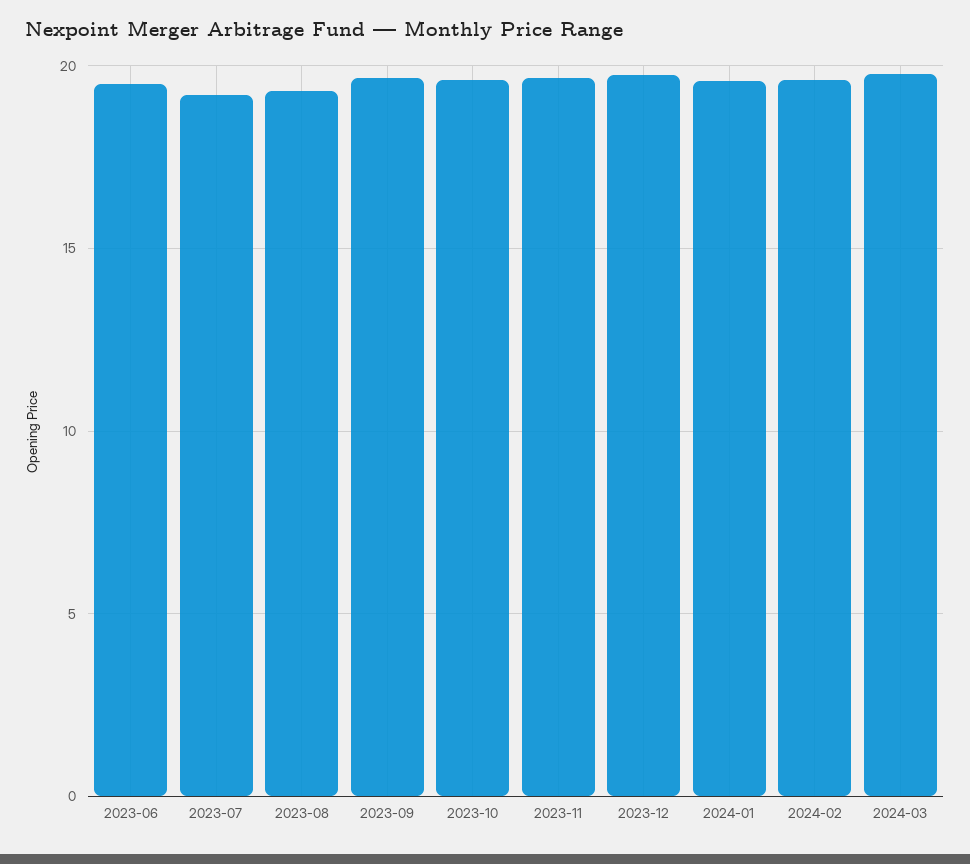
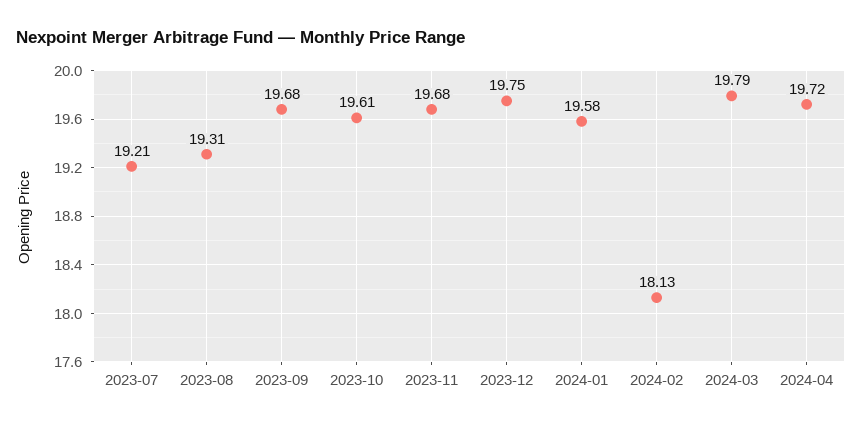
2023-06: 19.5 -> none
2024-02: 19.5 -> 18.13
2024-04: none -> 19.72

